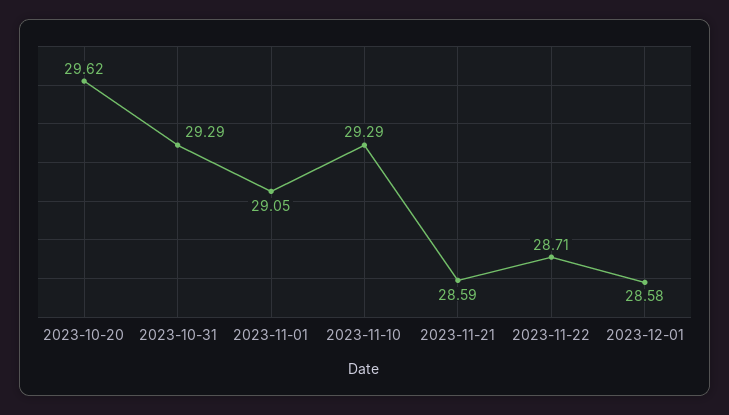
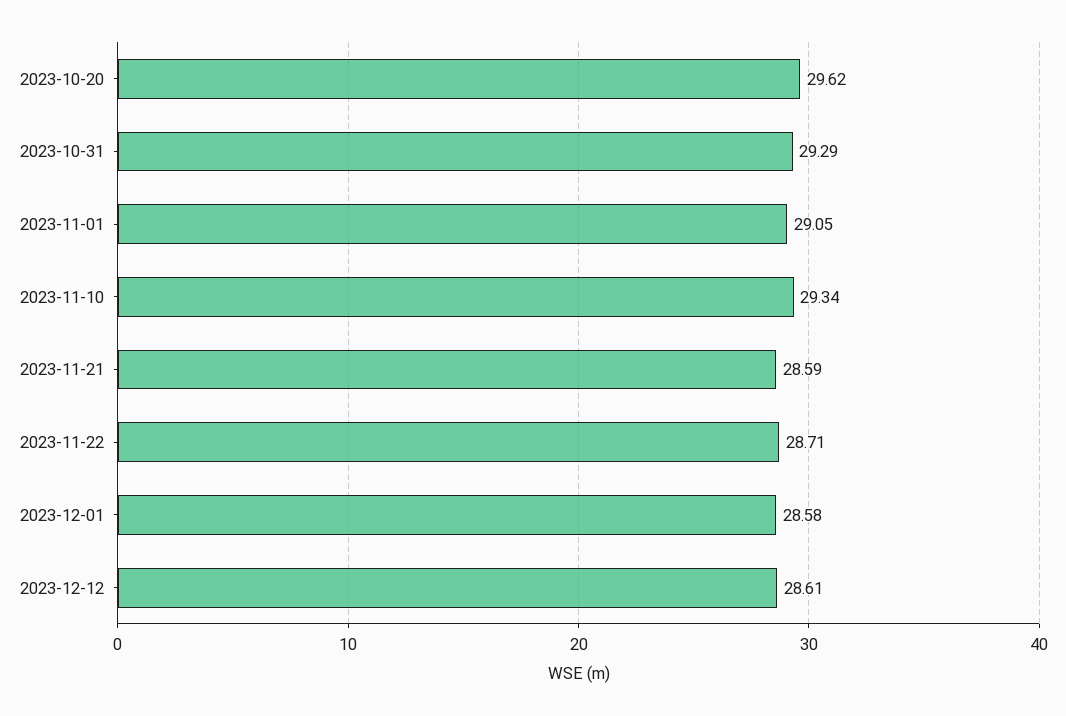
2023-11-10: 29.29 -> 29.34
2023-12-12: none -> 28.61

